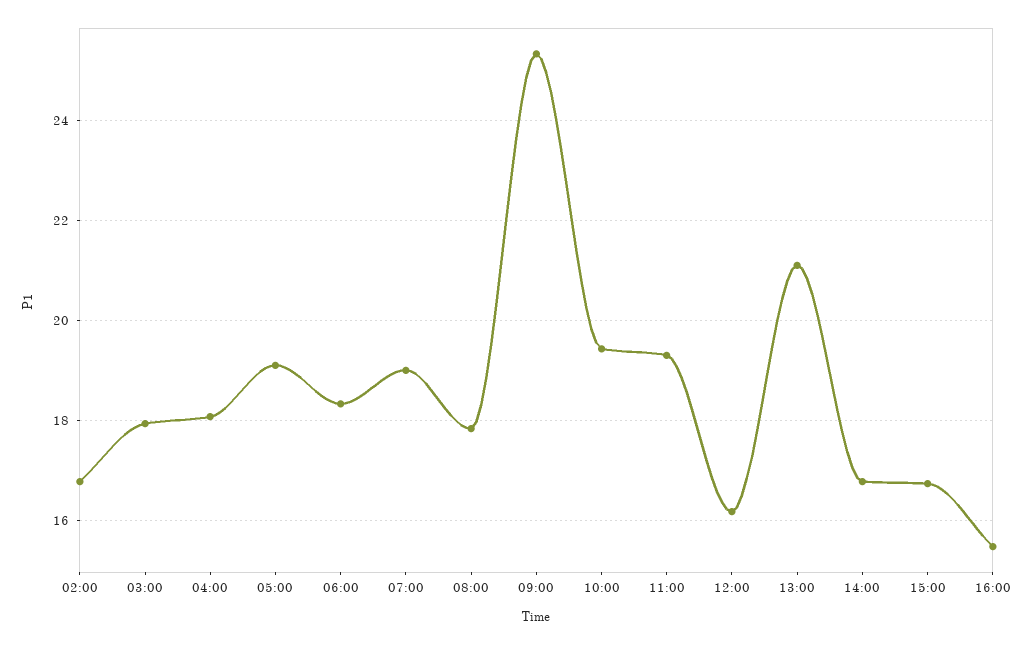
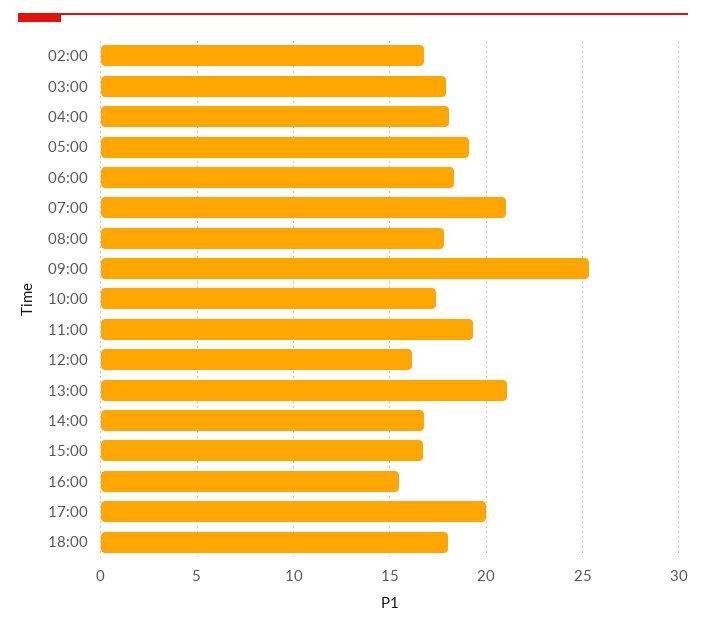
07:00: 19 -> 21
10:00: 19.4 -> 17.5
17:00: none -> 20
18:00: none -> 18

